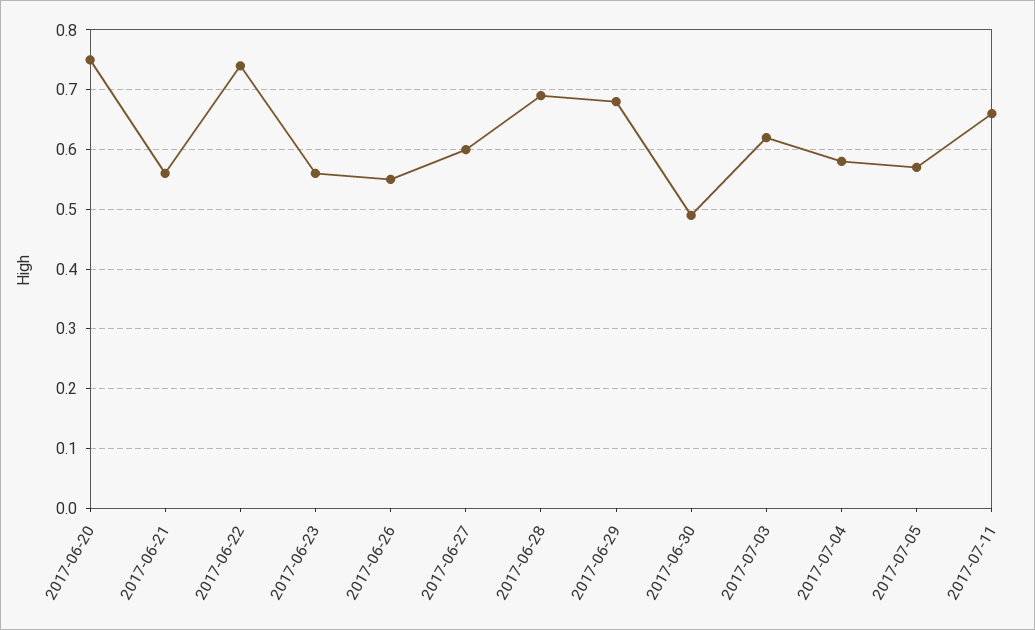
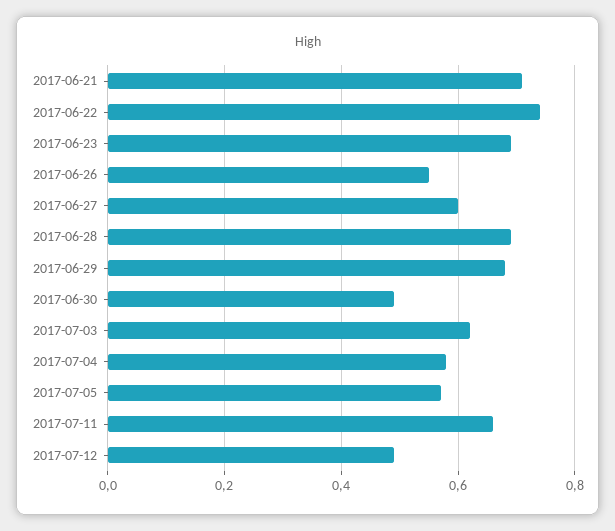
2017-06-20: 0.75 -> none
2017-06-21: 0.55 -> 0.7
2017-06-23: 0.55 -> 0.7
2017-07-12: none -> 0.5

